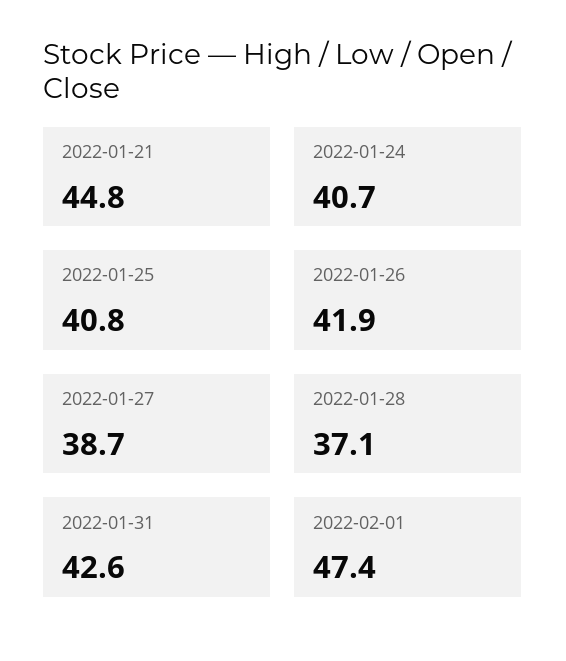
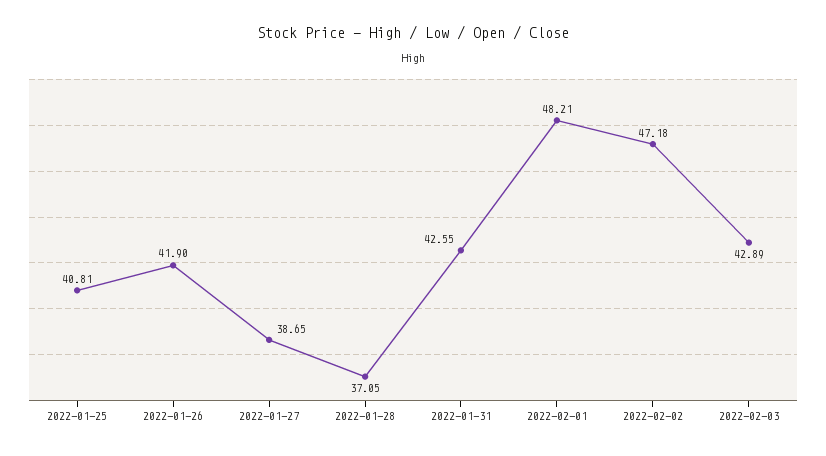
2022-01-21: 44.8 -> none
2022-01-24: 40.7 -> none
2022-02-01: 47.4 -> 48.21
2022-02-02: none -> 47.18
2022-02-03: none -> 42.89

